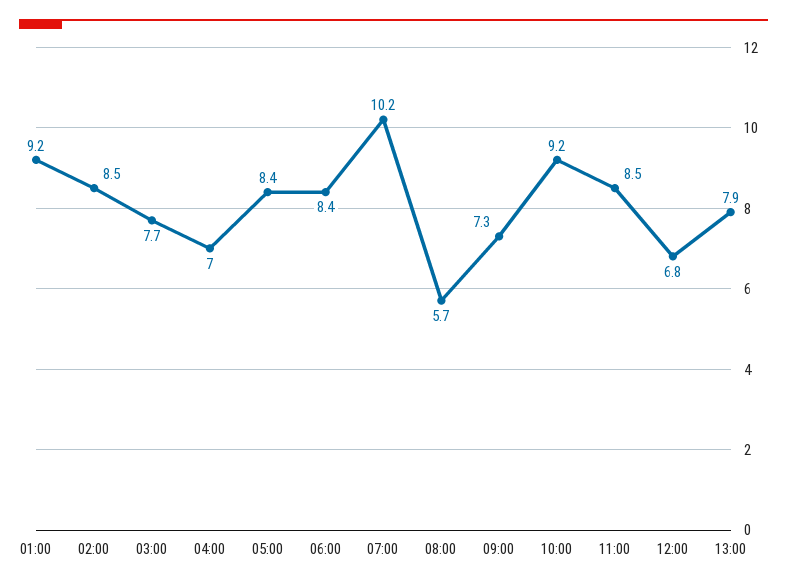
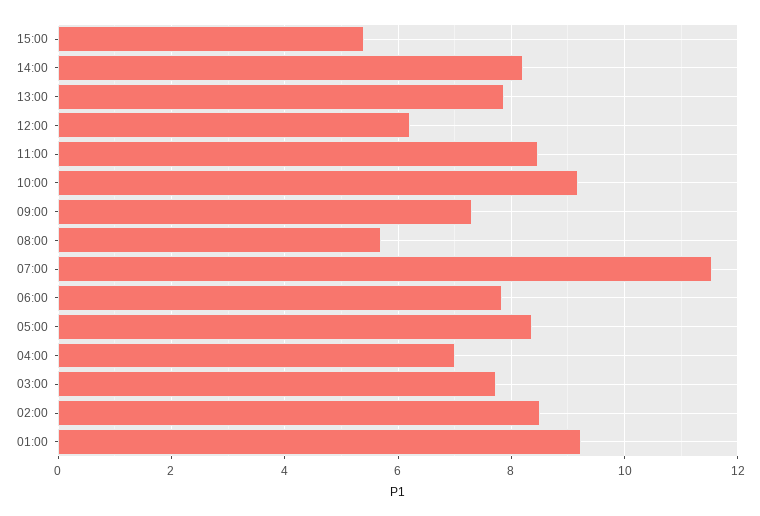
06:00: 8.4 -> 7.8
07:00: 10.2 -> 11.6
12:00: 6.8 -> 6.2
15:00: none -> 5.4
14:00: none -> 8.2

